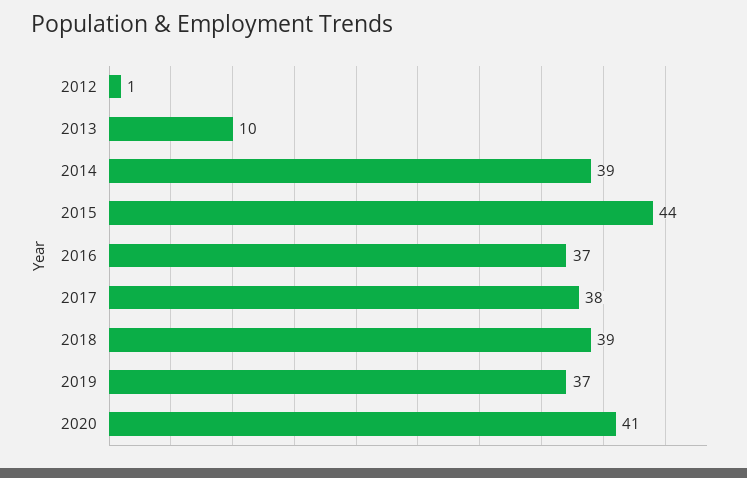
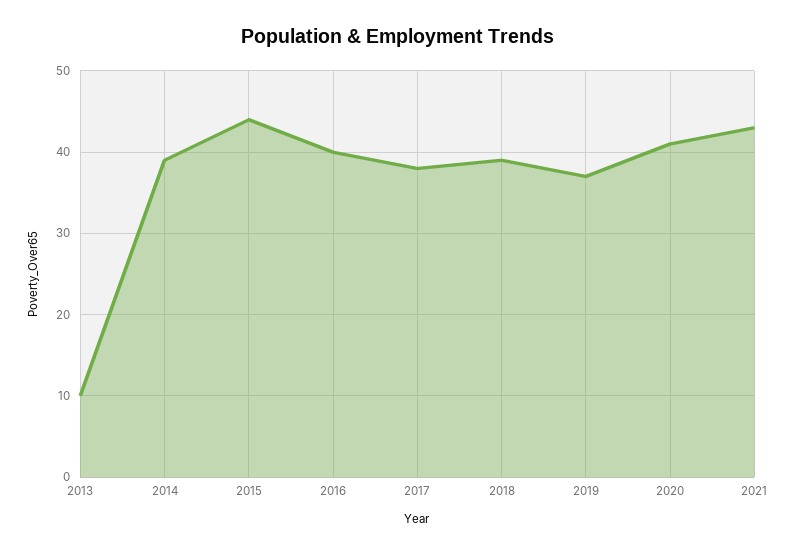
2012: 1 -> none
2016: 37 -> 40
2021: none -> 43

